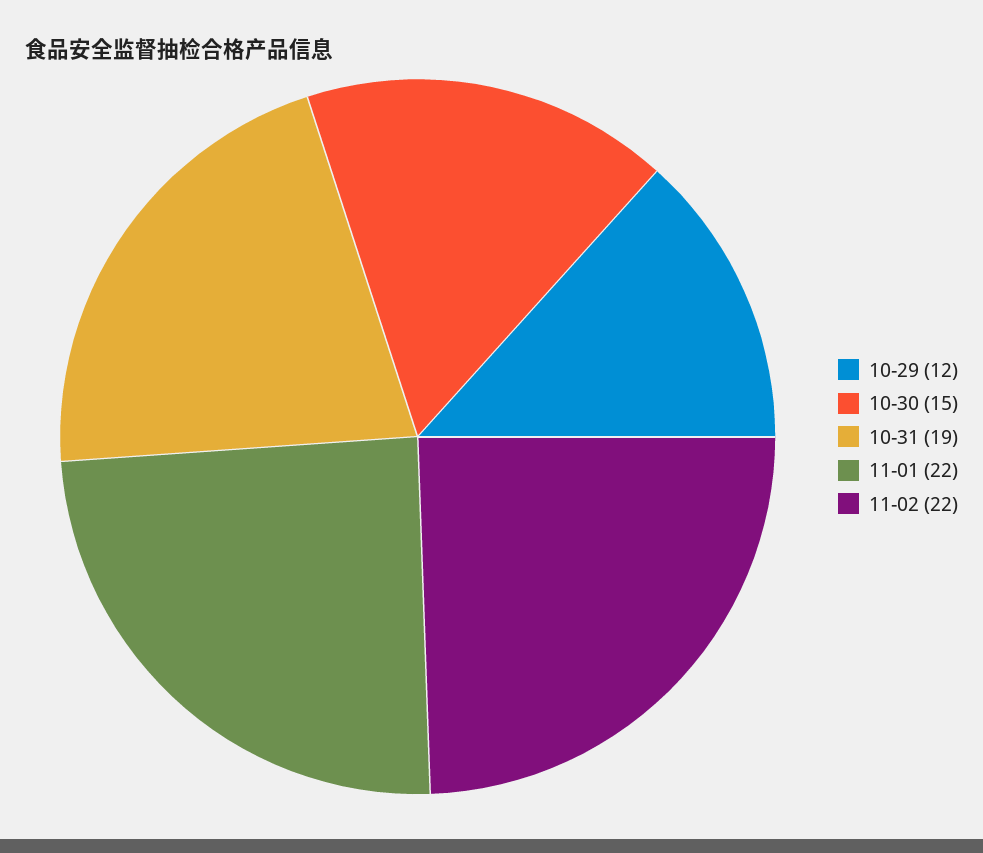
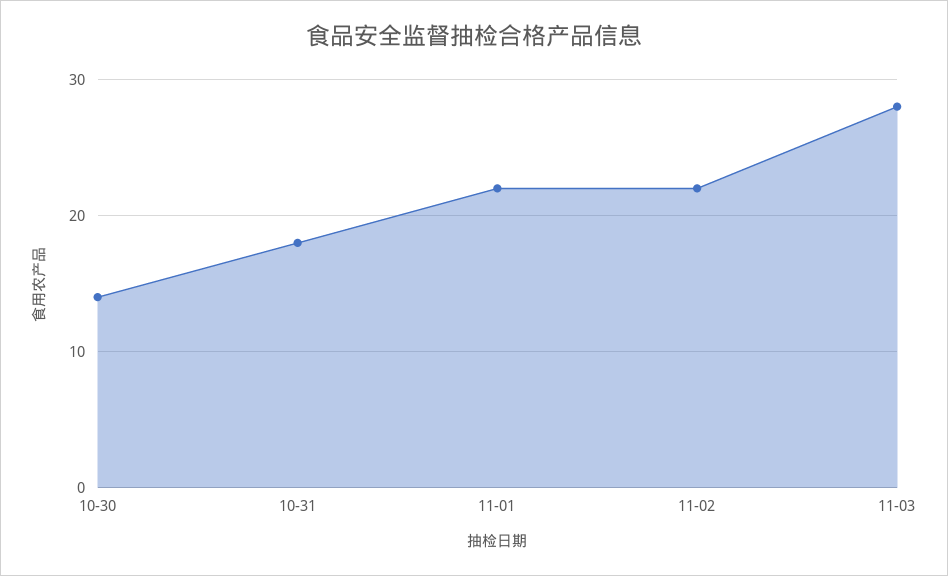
10-29: 12 -> none
10-30: 15 -> 14
10-31: 19 -> 18
11-03: none -> 28

